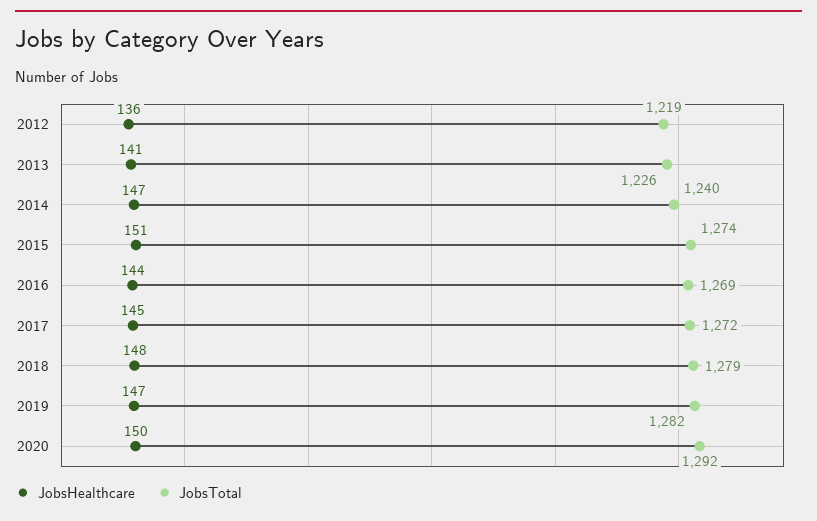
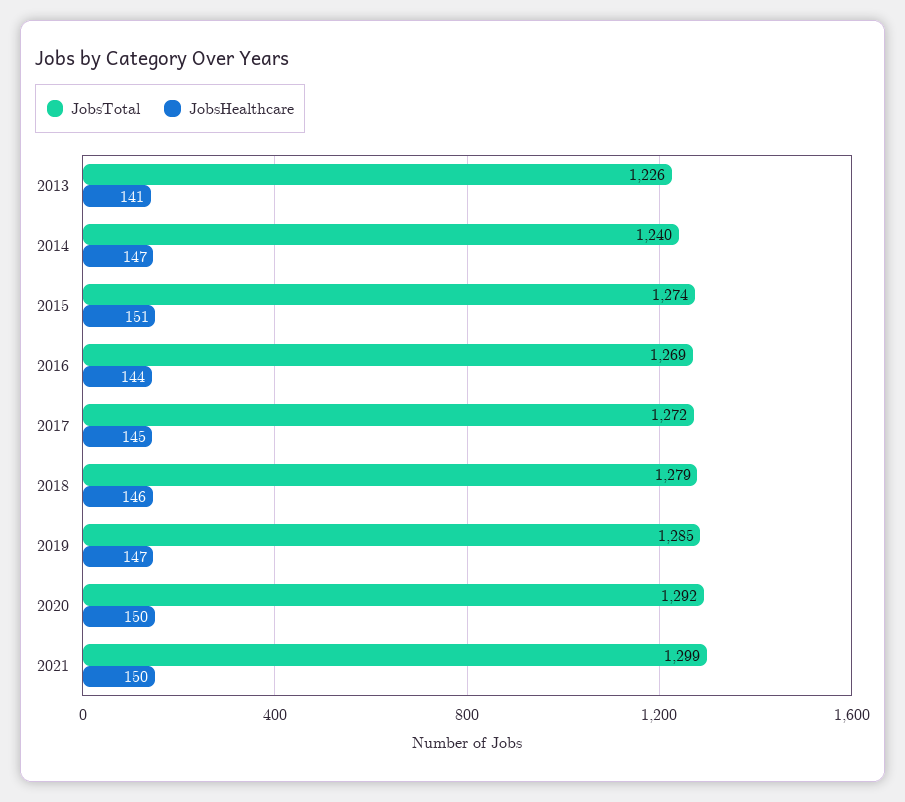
JobsHealthcare, 2012: 136 -> none
JobsTotal, 2012: 1219 -> none
JobsHealthcare, 2018: 148 -> 146
JobsTotal, 2019: 1282 -> 1285
JobsTotal, 2021: none -> 1299
JobsHealthcare, 2021: none -> 150

